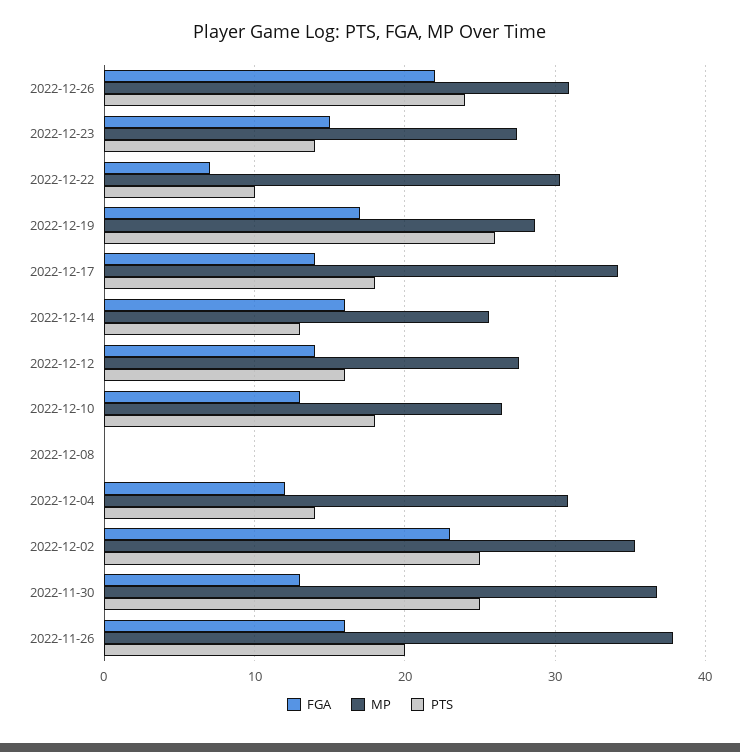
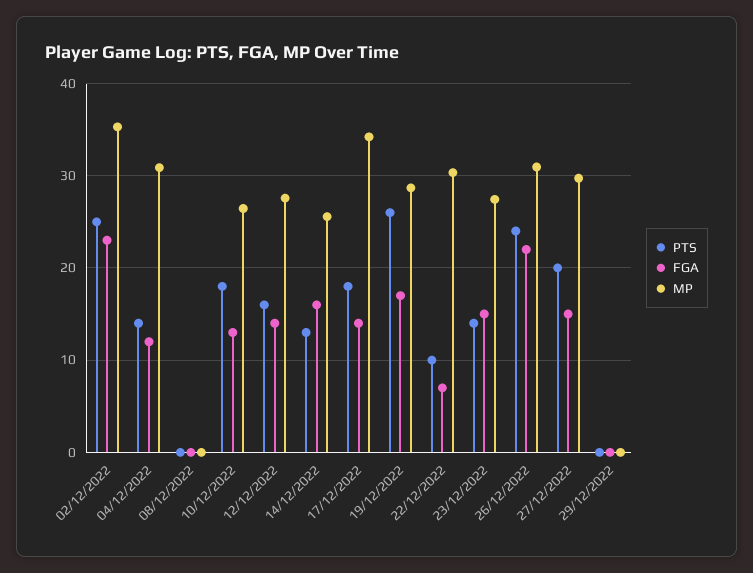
FGA, 2022-11-30: 13 -> none
MP, 2022-11-30: 37 -> none
PTS, 2022-11-30: 25 -> none
FGA, 2022-11-26: 16 -> none
MP, 2022-11-26: 38 -> none
PTS, 2022-11-26: 20 -> none
PTS, 27/12/2022: none -> 20
FGA, 27/12/2022: none -> 15
MP, 27/12/2022: none -> 30
PTS, 29/12/2022: none -> 0
FGA, 29/12/2022: none -> 0
MP, 29/12/2022: none -> 0

